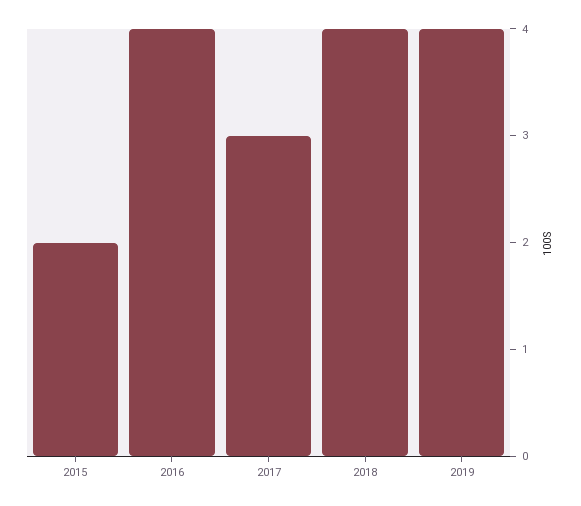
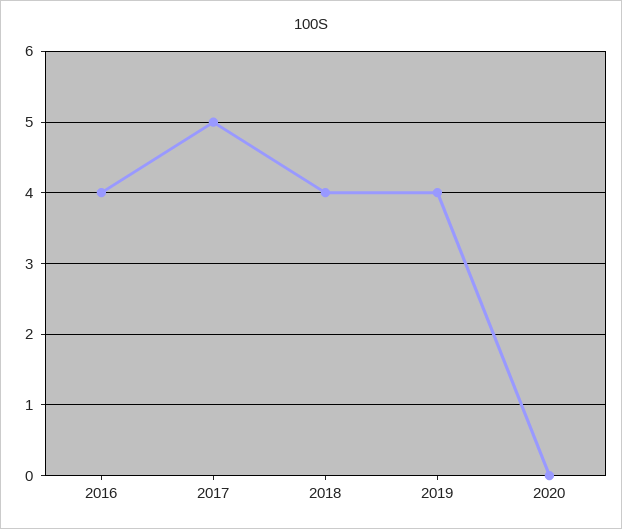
2015: 2 -> none
2017: 3 -> 5
2020: none -> 0

